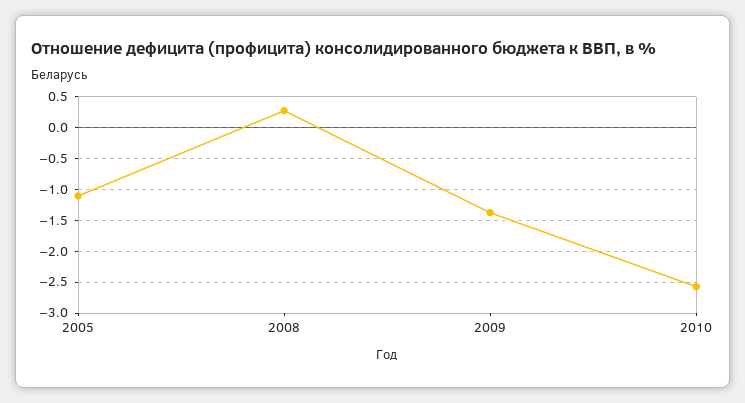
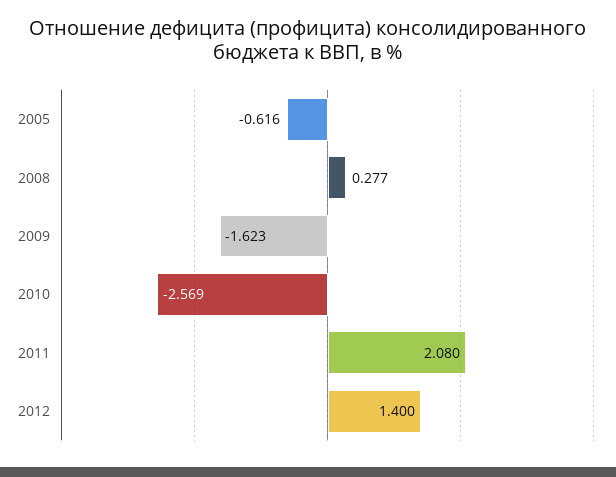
2005: -1.1 -> -0.616
2009: -1.4 -> -1.623
2011: none -> 2.08
2012: none -> 1.4

